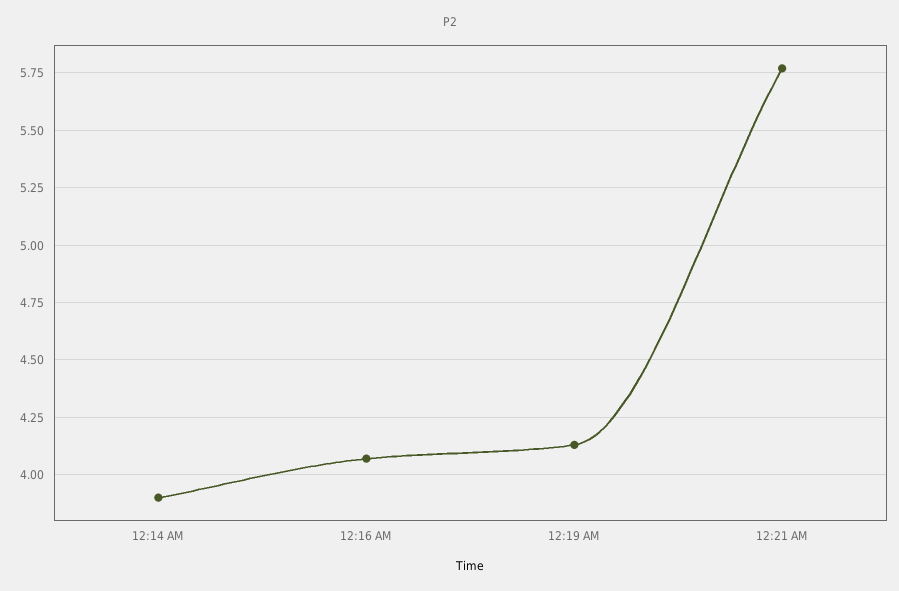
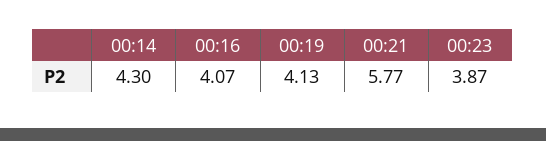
12:14 AM: 3.9 -> 4.3
00:23: none -> 3.87

